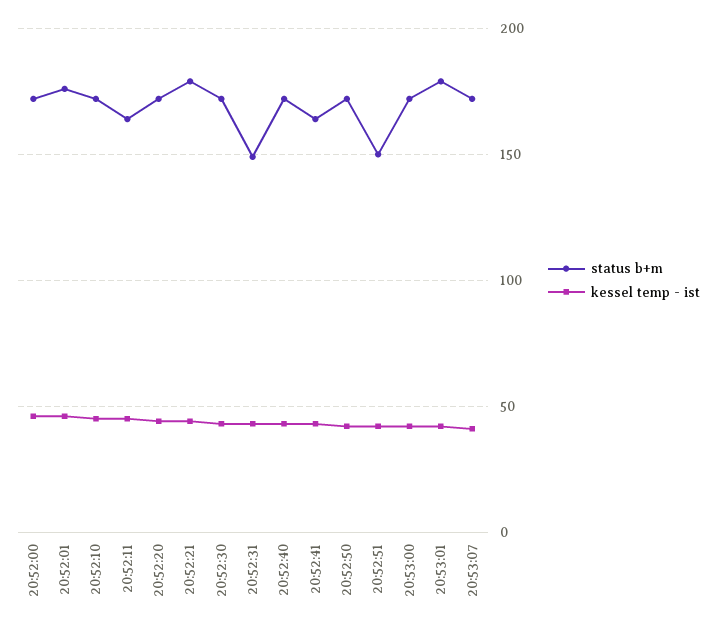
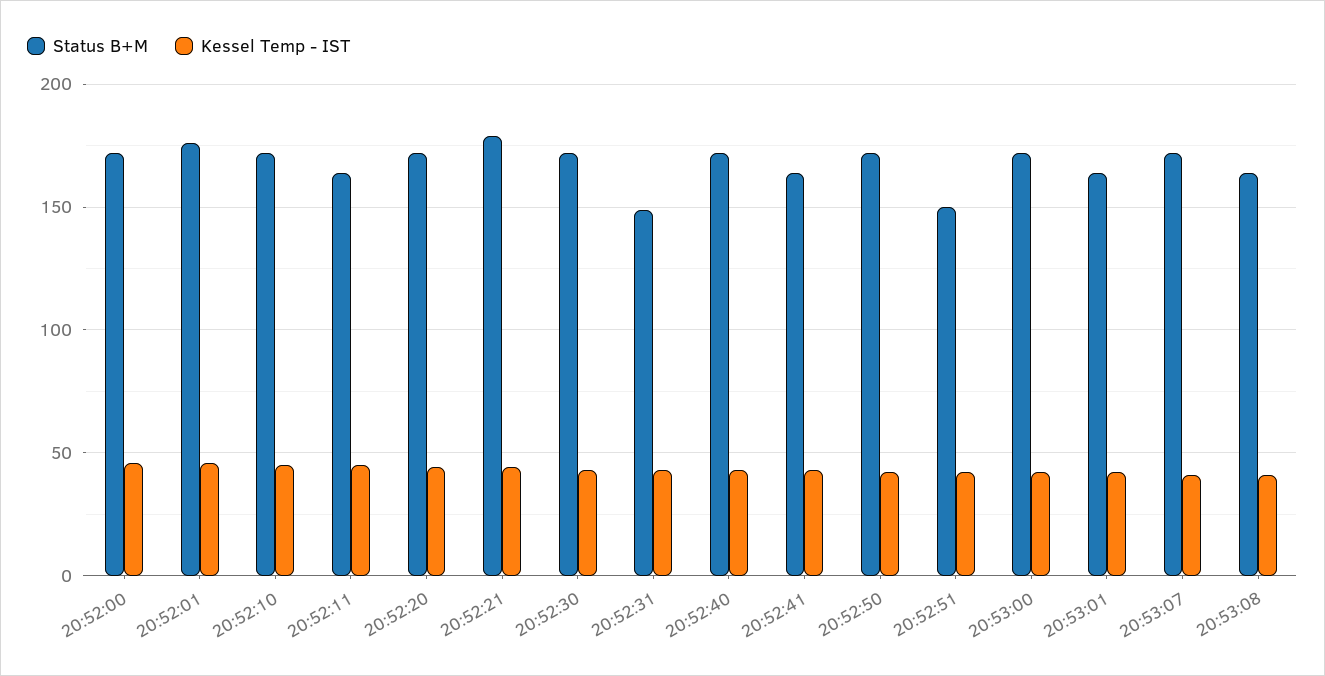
status b+m, 20:53:01: 180 -> 165
status b+m, 20:53:08: none -> 165
kessel temp - ist, 20:53:08: none -> 40

